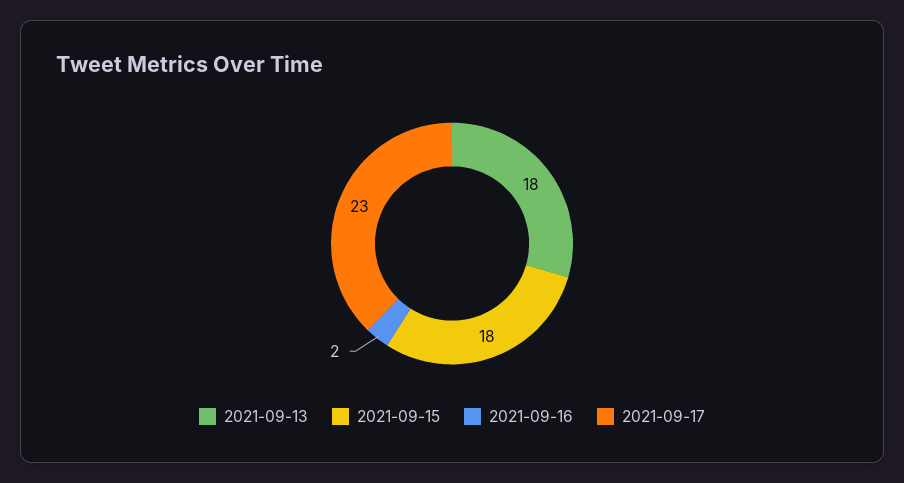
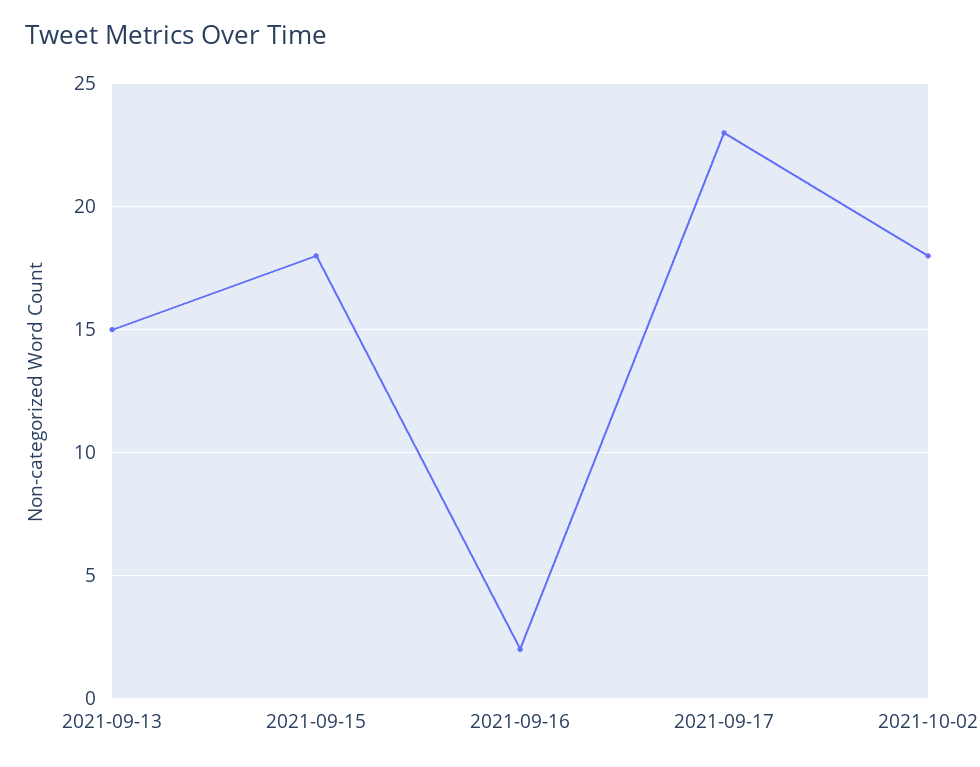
2021-09-13: 18 -> 15
2021-10-02: none -> 18

